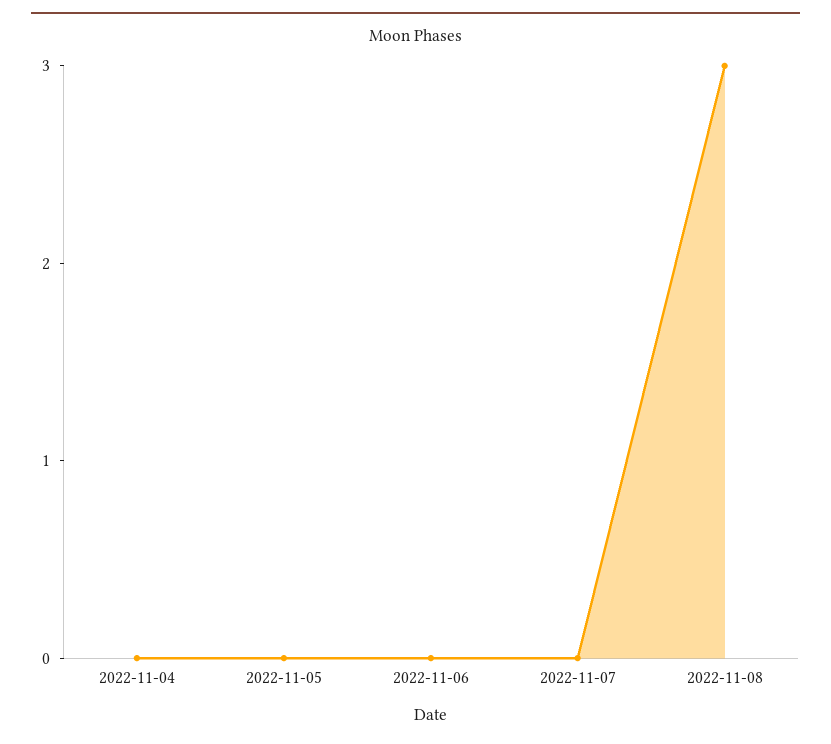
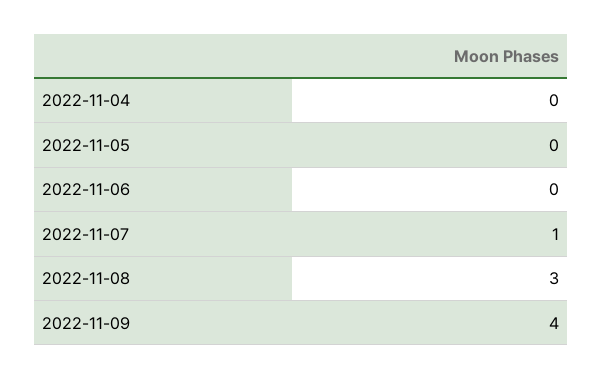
2022-11-07: 0 -> 1
2022-11-09: none -> 4

